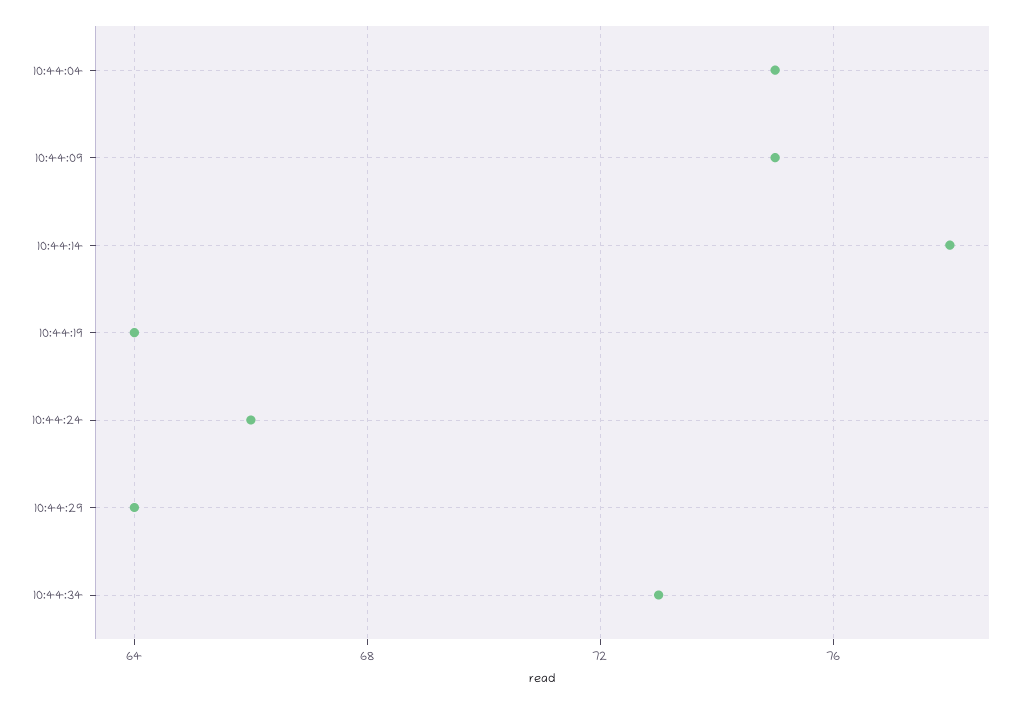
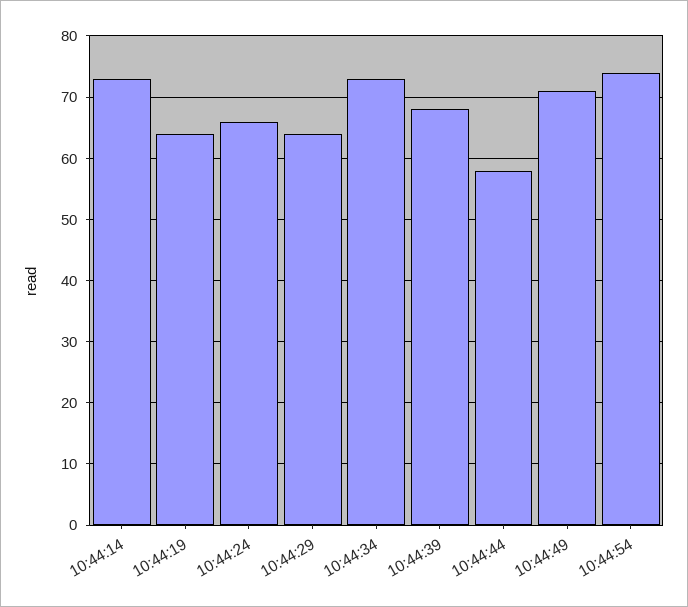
10:44:04: 75 -> none
10:44:09: 75 -> none
10:44:14: 78 -> 73
10:44:39: none -> 68
10:44:44: none -> 58
10:44:49: none -> 71
10:44:54: none -> 74

